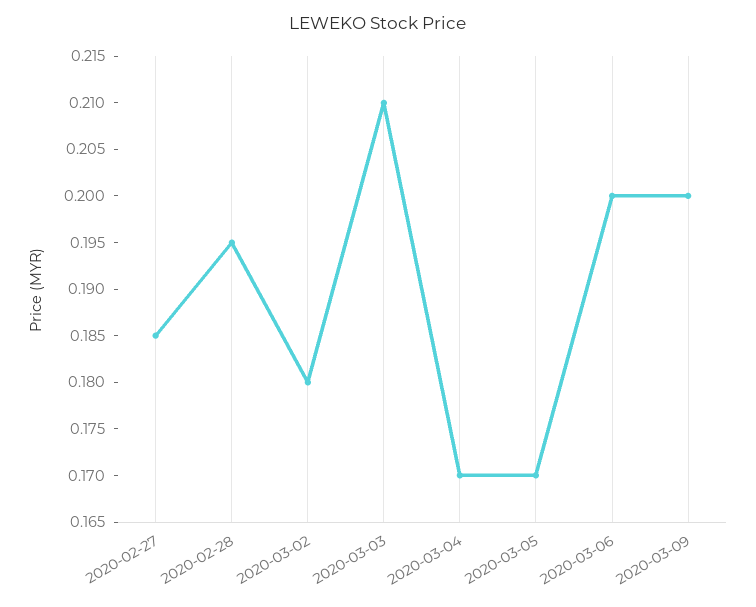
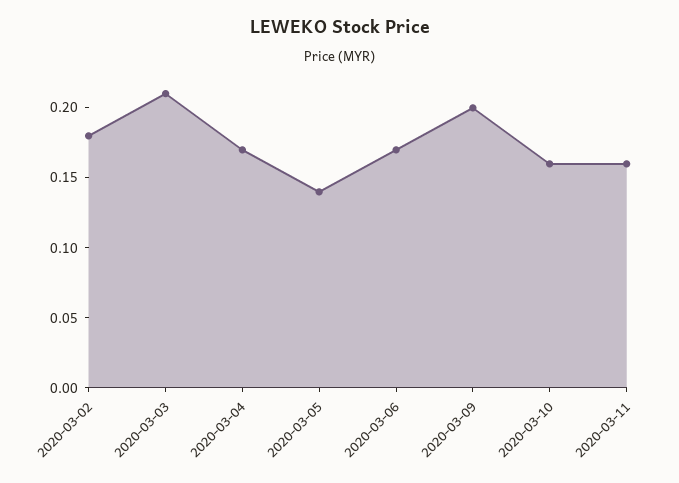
2020-02-27: 0.185 -> none
2020-02-28: 0.195 -> none
2020-03-05: 0.17 -> 0.14
2020-03-06: 0.2 -> 0.17
2020-03-10: none -> 0.16
2020-03-11: none -> 0.16

